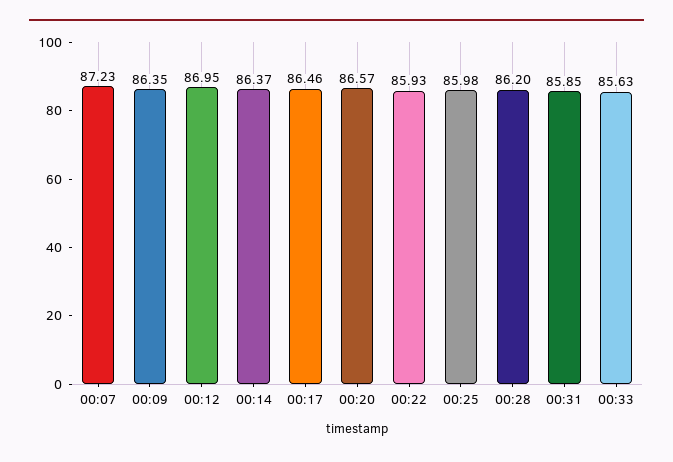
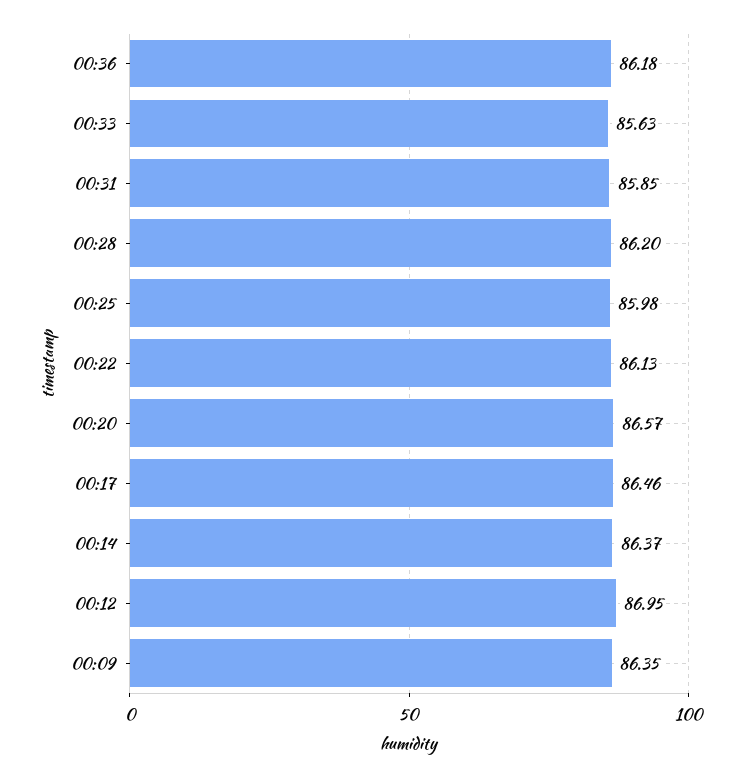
00:07: 87.23 -> none
00:22: 85.93 -> 86.13
00:36: none -> 86.18

